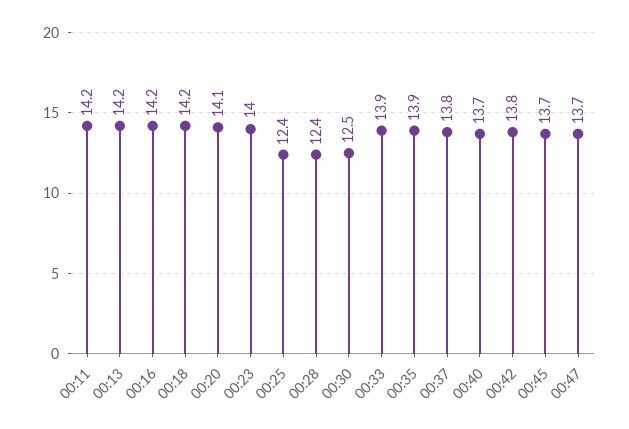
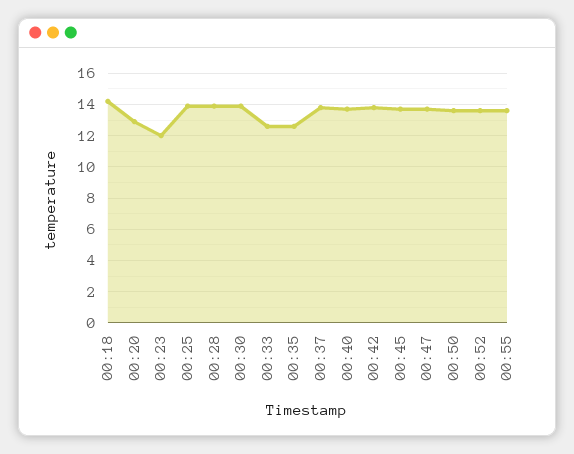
00:11: 14.2 -> none
00:13: 14.2 -> none
00:16: 14.2 -> none
00:20: 14.1 -> 13
00:23: 14 -> 12
00:25: 12.4 -> 14
00:28: 12.4 -> 14
00:30: 12.5 -> 14
00:33: 13.9 -> 12.5
00:35: 13.9 -> 12.5
00:50: none -> 13.5
00:52: none -> 13.5
00:55: none -> 13.5

